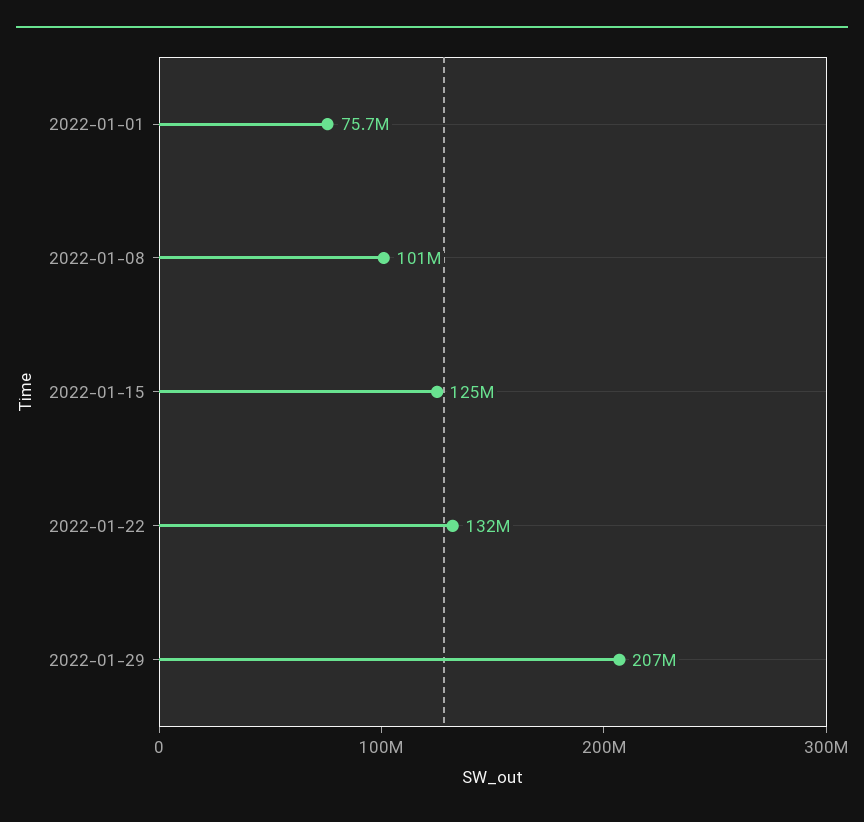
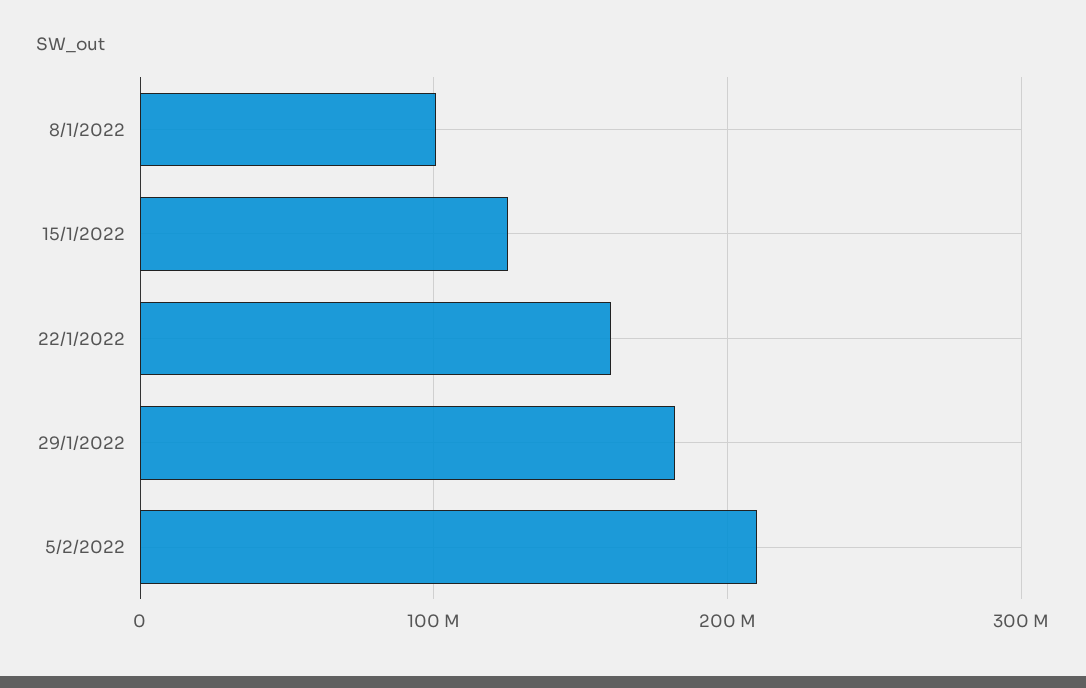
2022-01-01: 75700000 -> none
2022-01-22: 132000000 -> 160000000
2022-01-29: 207000000 -> 180000000
5/2/2022: none -> 210000000

